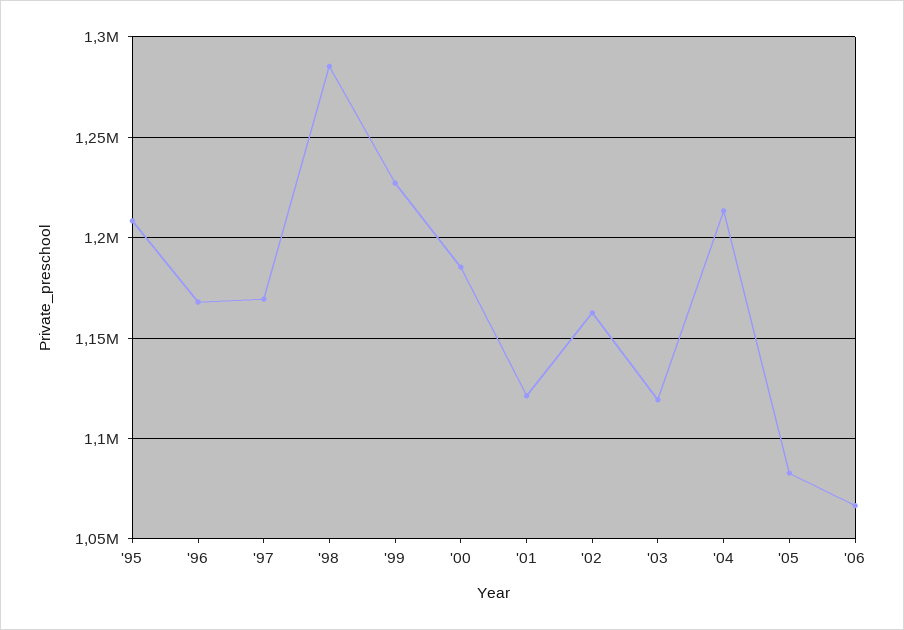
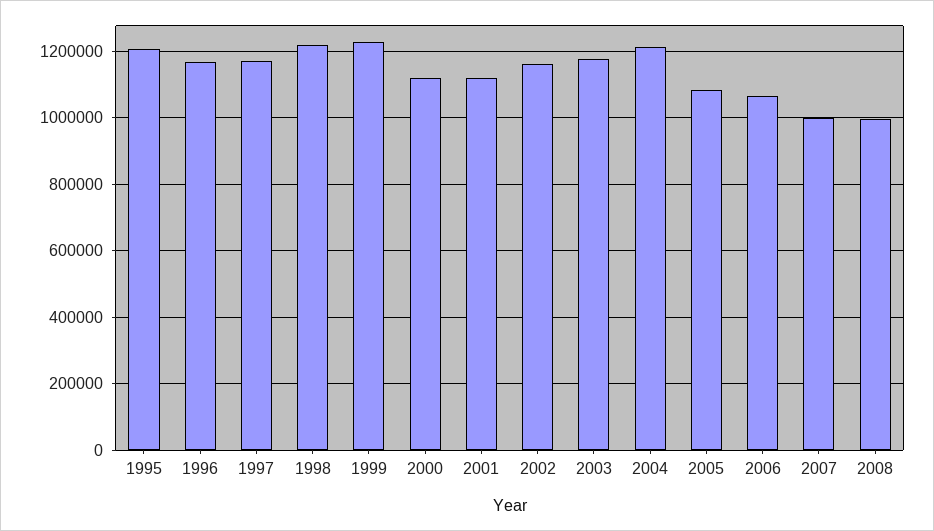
'98: 1285000 -> 1220000
'00: 1185000 -> 1120000
'03: 1120000 -> 1180000
2007: none -> 1000000
2008: none -> 1000000

